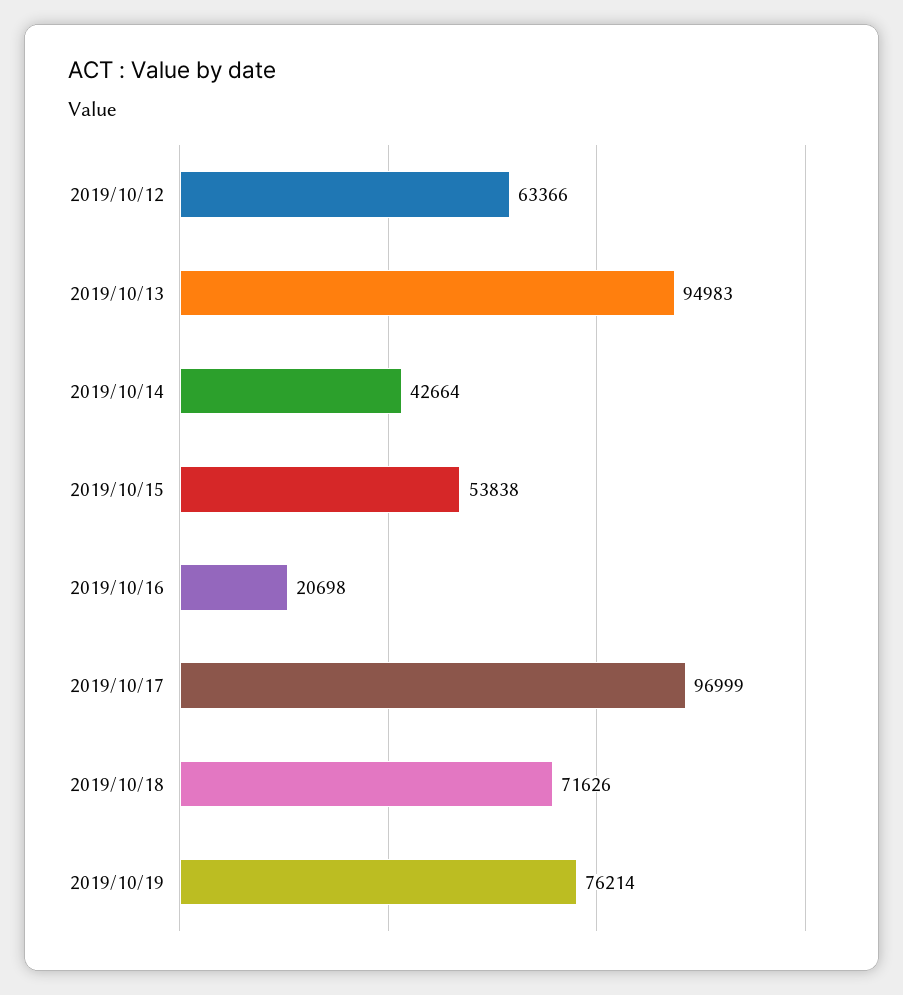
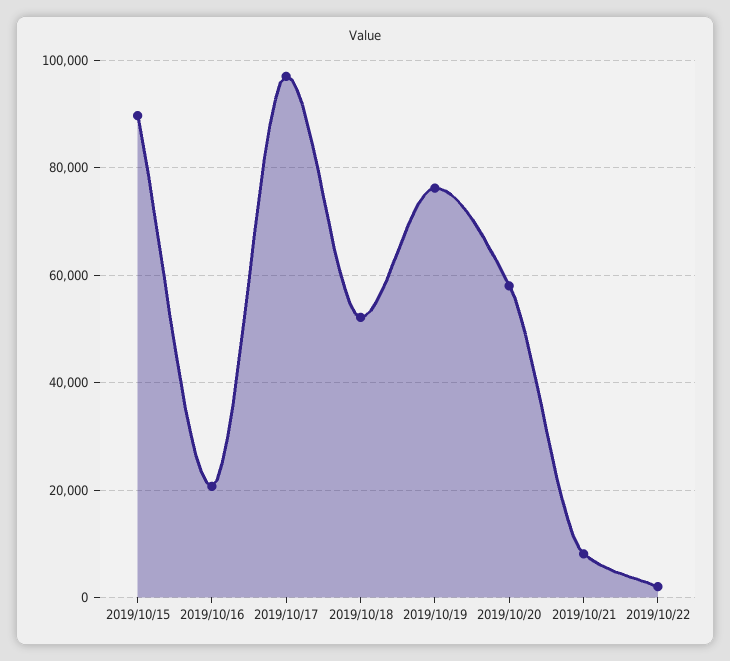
2019/10/12: 63366 -> none
2019/10/13: 94983 -> none
2019/10/14: 42664 -> none
2019/10/15: 53838 -> 90000
2019/10/18: 71626 -> 52000
2019/10/20: none -> 58000
2019/10/21: none -> 8000
2019/10/22: none -> 2000

